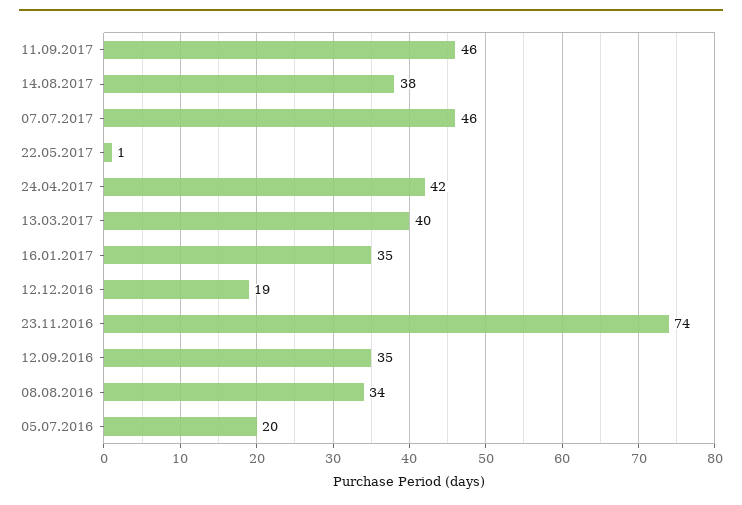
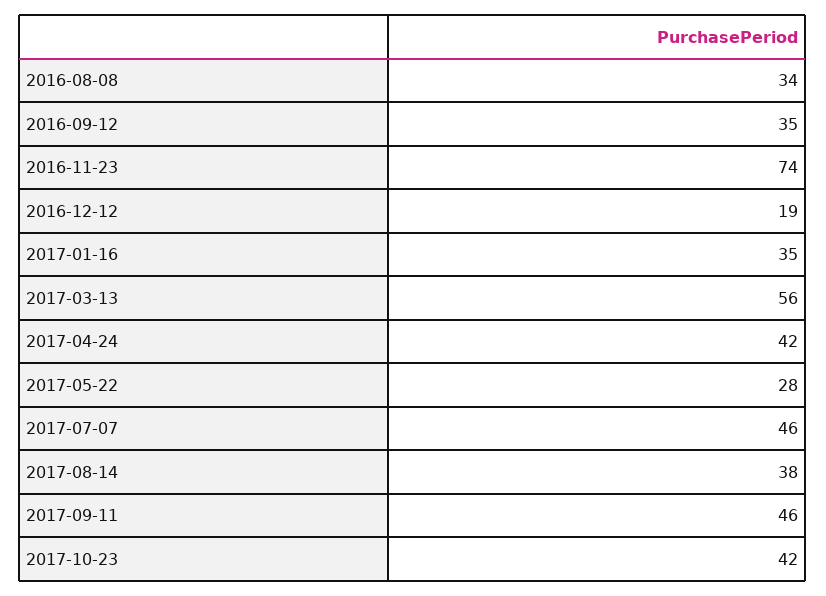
22.05.2017: 1 -> 28
13.03.2017: 40 -> 56
05.07.2016: 20 -> none
2017-10-23: none -> 42

